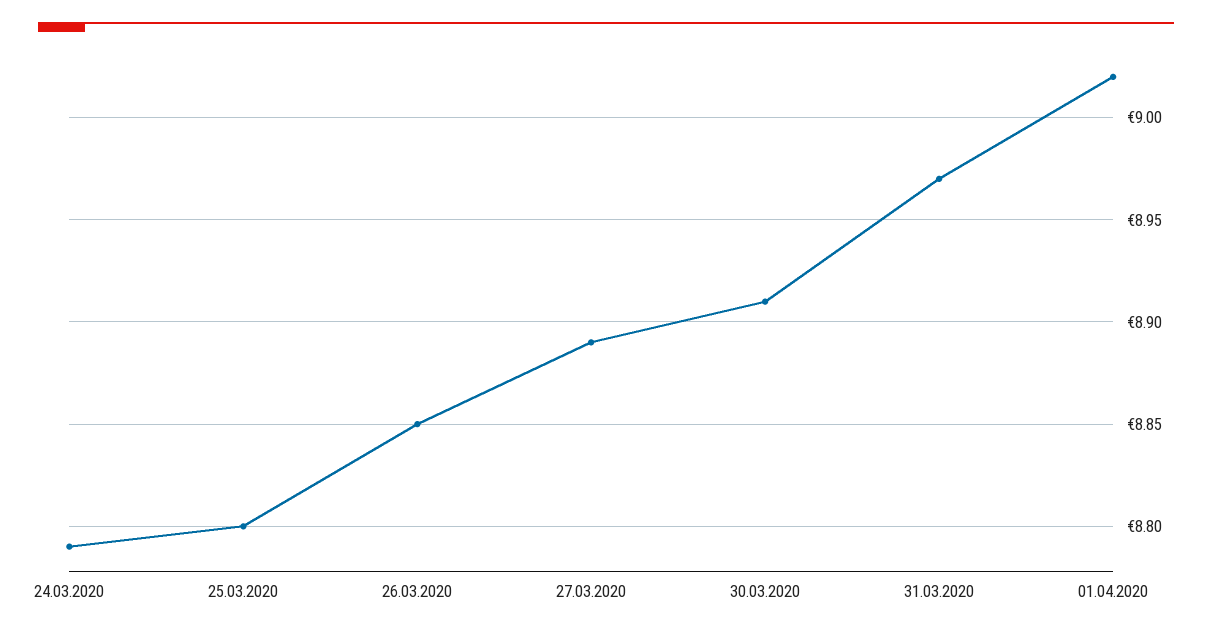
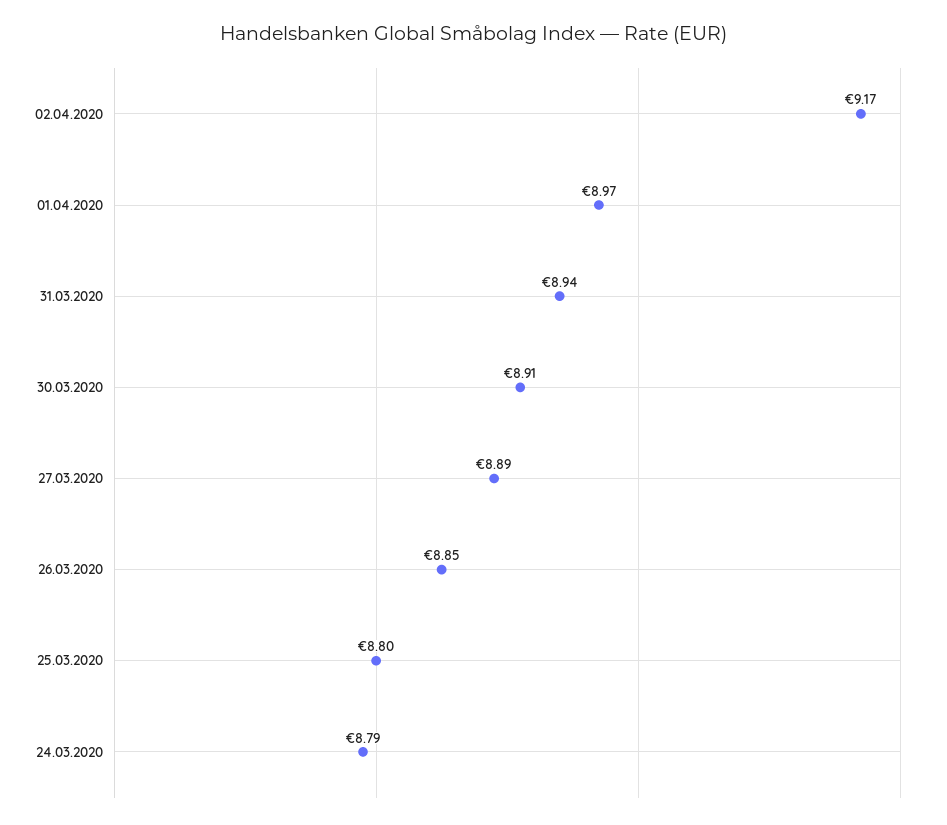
31.03.2020: 8.97 -> 8.94
01.04.2020: 9.02 -> 8.97
02.04.2020: none -> 9.17

